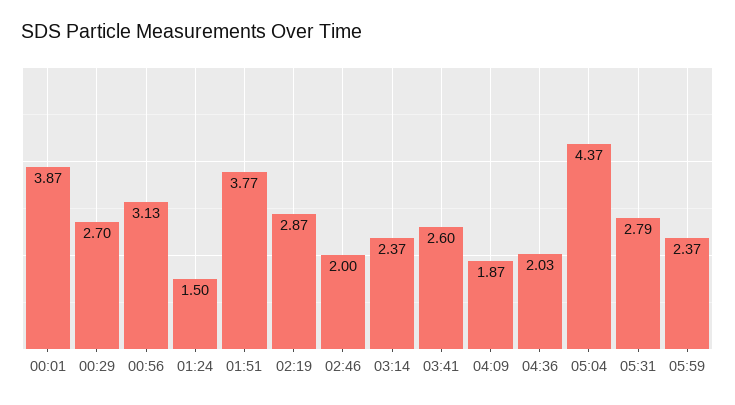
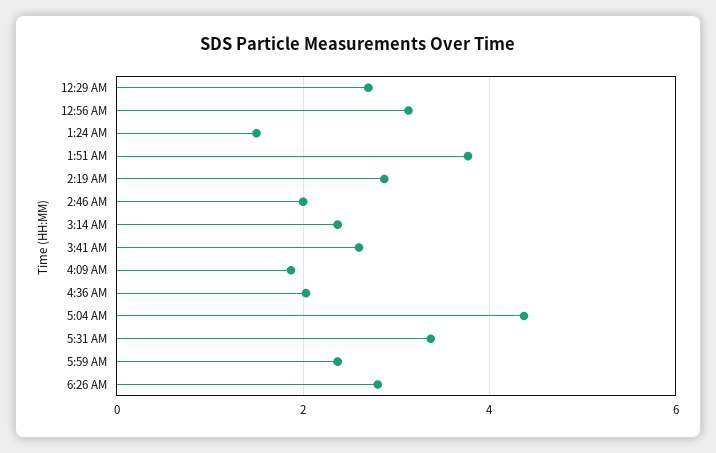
00:01: 3.87 -> none
05:31: 2.79 -> 3.4
6:26 AM: none -> 2.8

